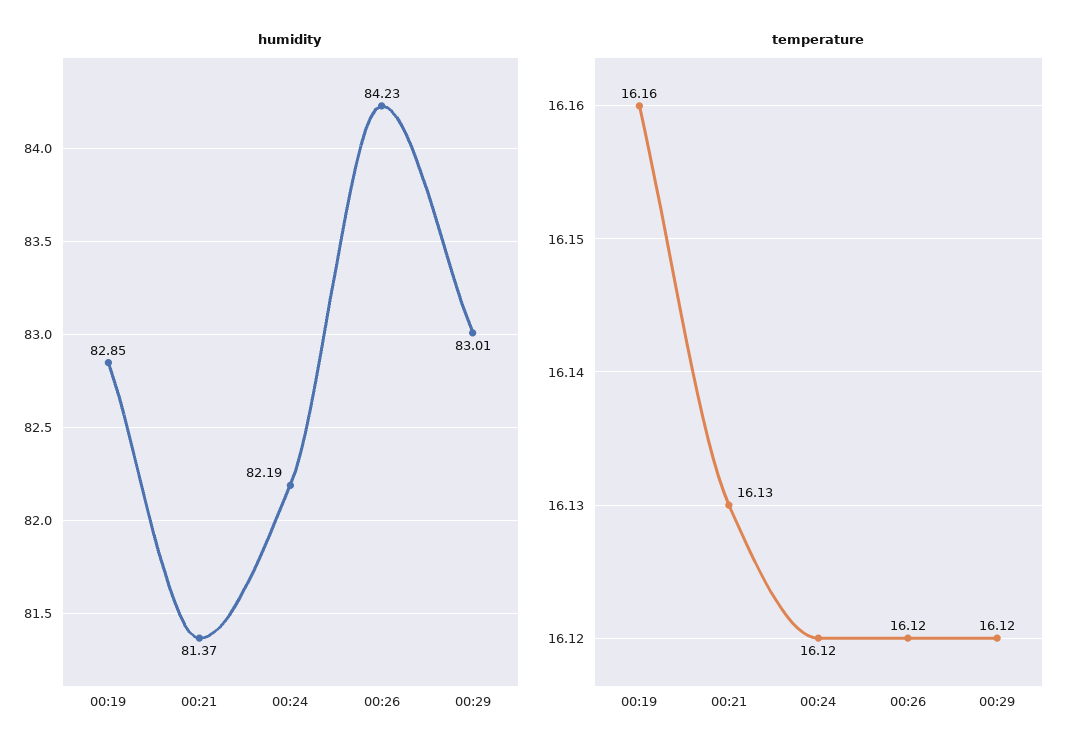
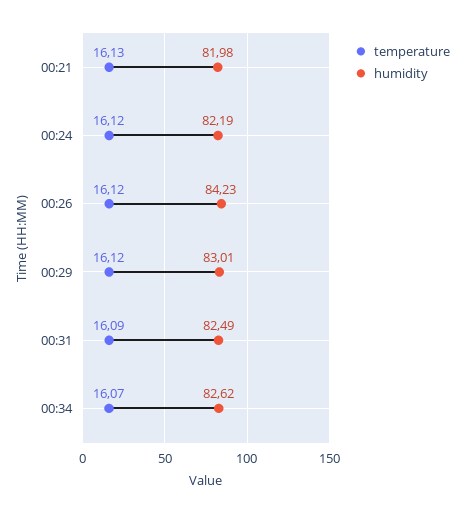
humidity, 00:19: 82.85 -> none
humidity, 00:21: 81.37 -> 81.98
temperature, 00:19: 16.16 -> none
temperature, 00:31: none -> 16.09
humidity, 00:31: none -> 82.49
temperature, 00:34: none -> 16.07
humidity, 00:34: none -> 82.62

